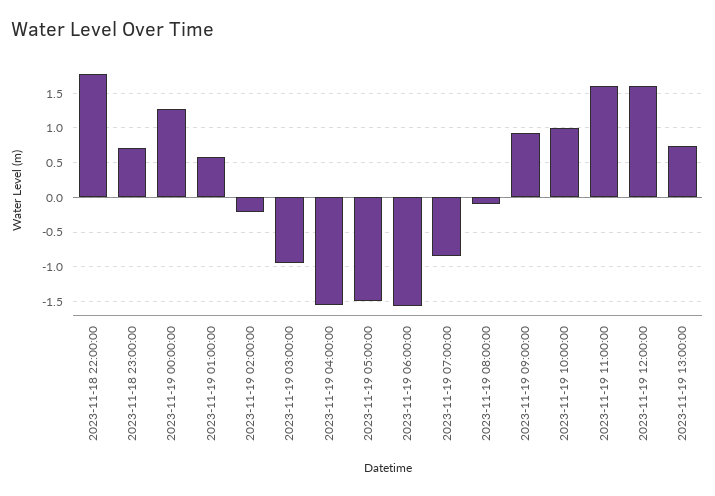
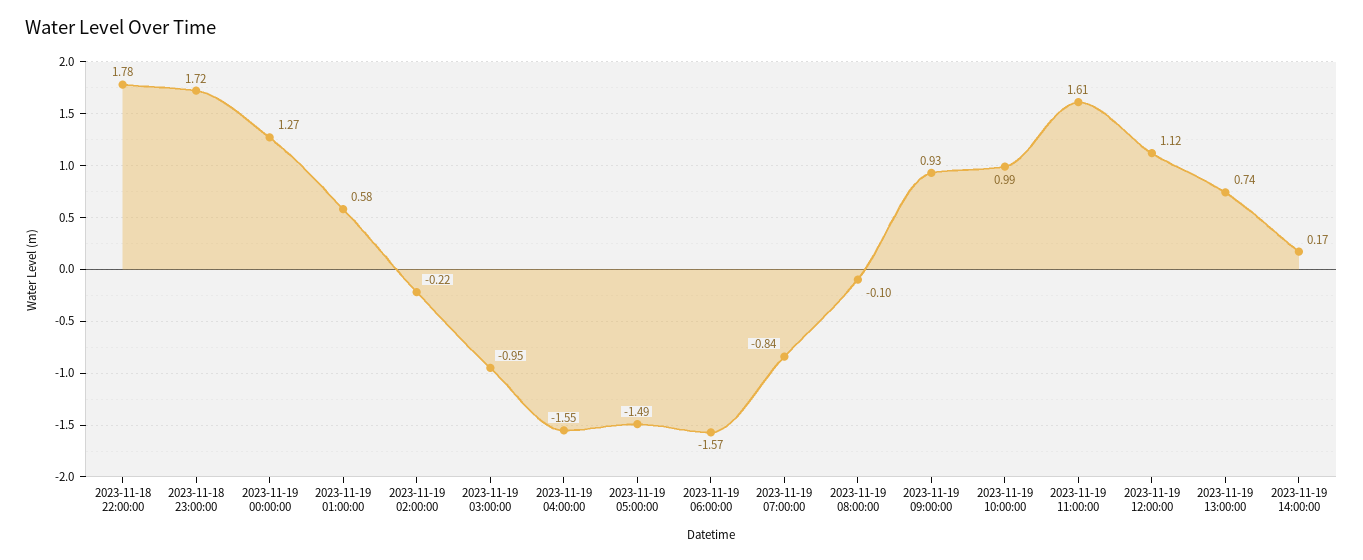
2023-11-18 23:00:00: 0.7 -> 1.72
2023-11-19 12:00:00: 1.6 -> 1.12
2023-11-19 14:00:00: none -> 0.17

